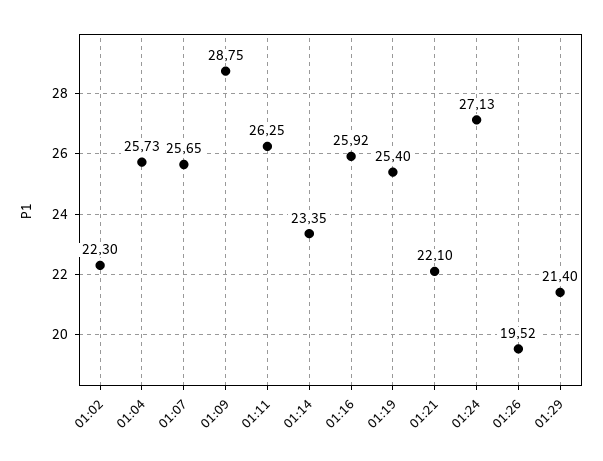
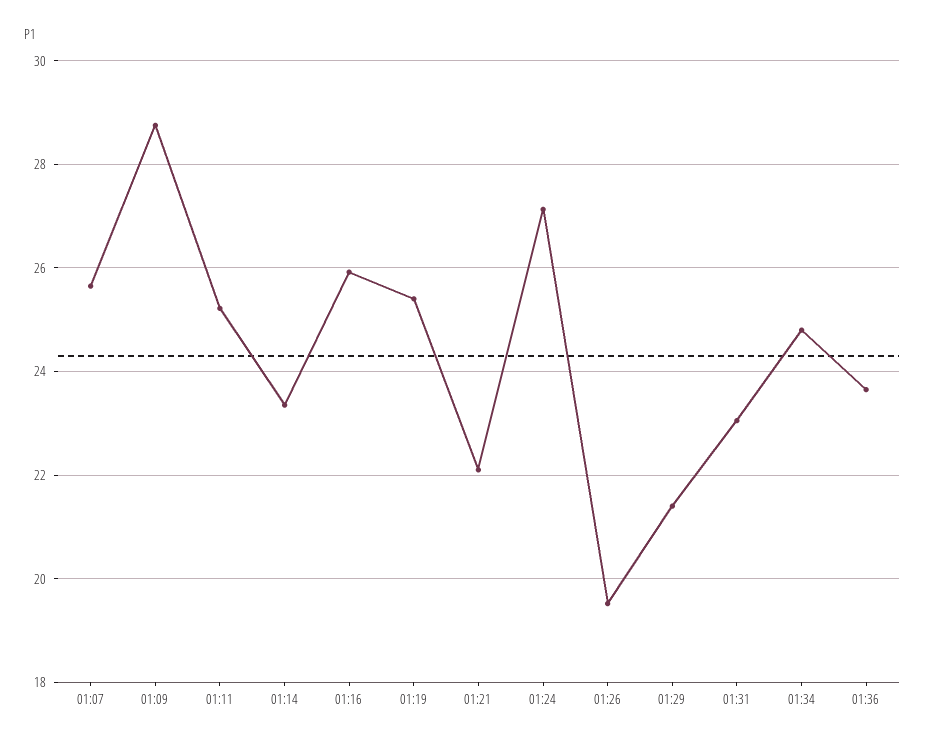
01:02: 22.3 -> none
01:04: 25.73 -> none
01:11: 26.25 -> 25.2
01:31: none -> 23
01:34: none -> 24.8
01:36: none -> 23.6

